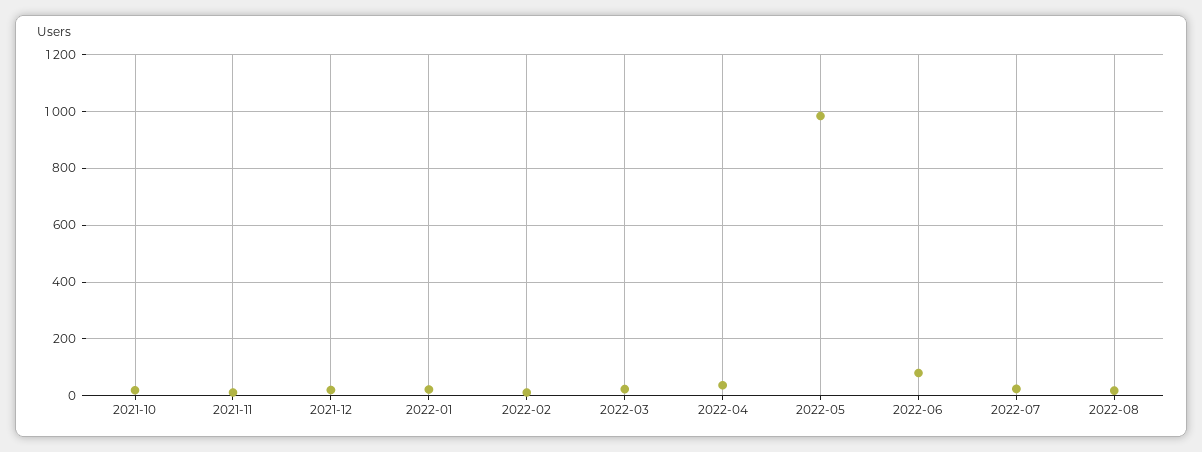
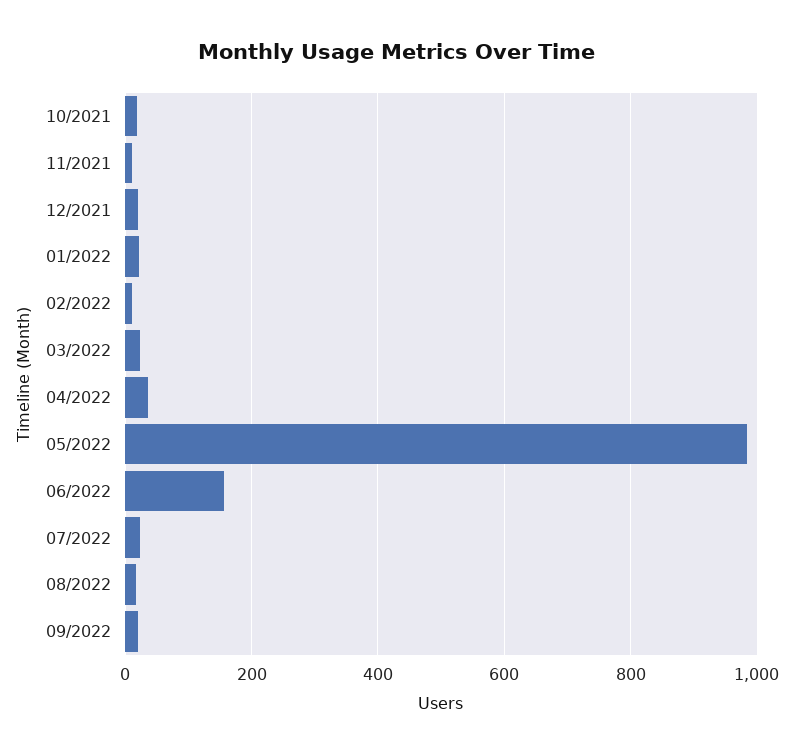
2022-06: 75 -> 160
09/2022: none -> 20

